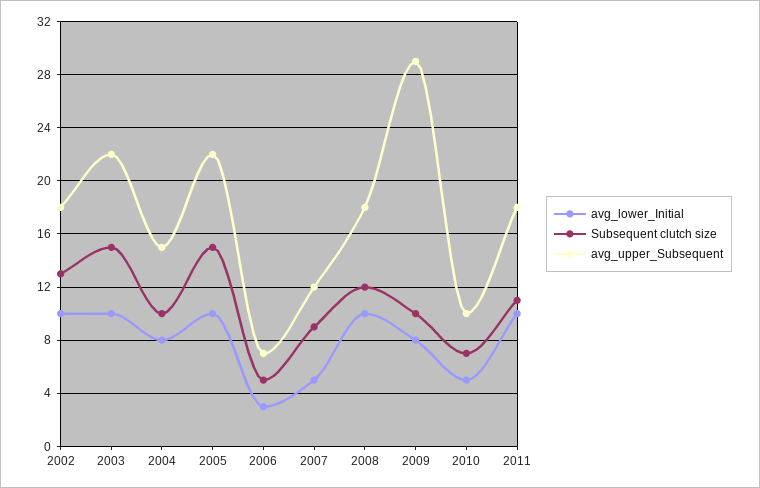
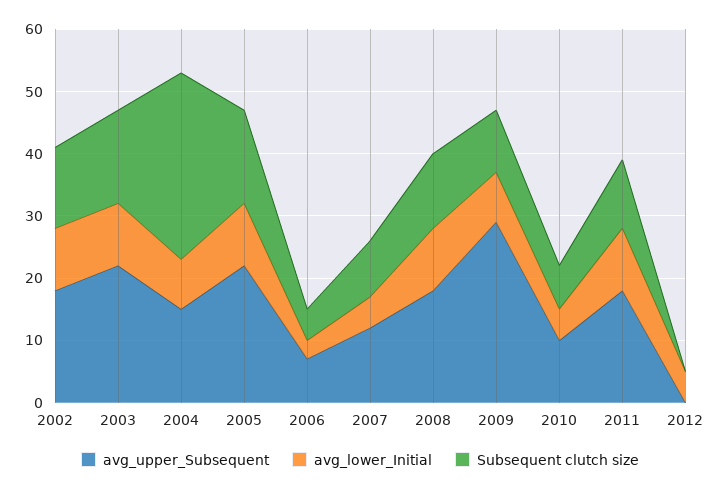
Subsequent clutch size, 2004: 10 -> 30
avg_upper_Subsequent, 2012: none -> 0
avg_lower_Initial, 2012: none -> 5
Subsequent clutch size, 2012: none -> 0

